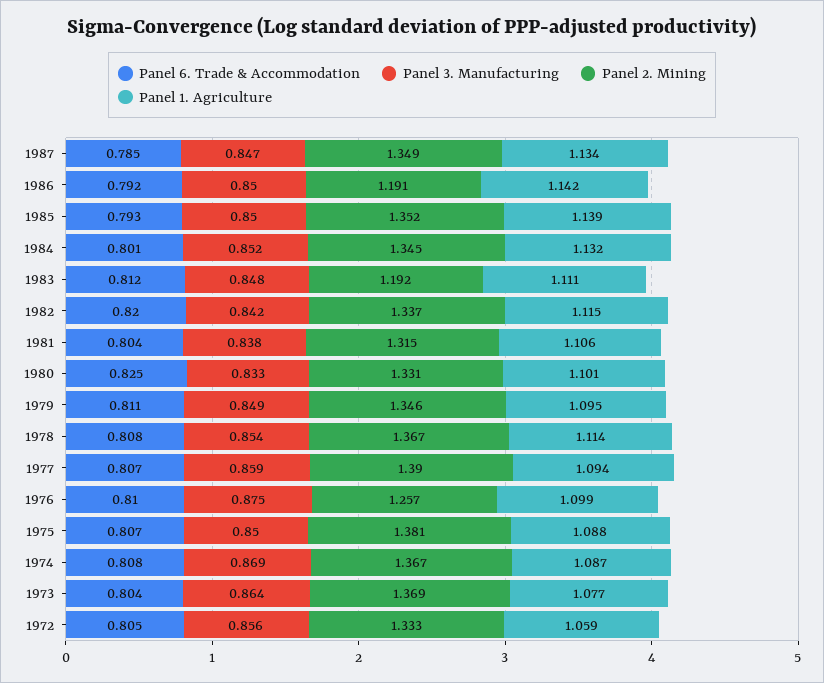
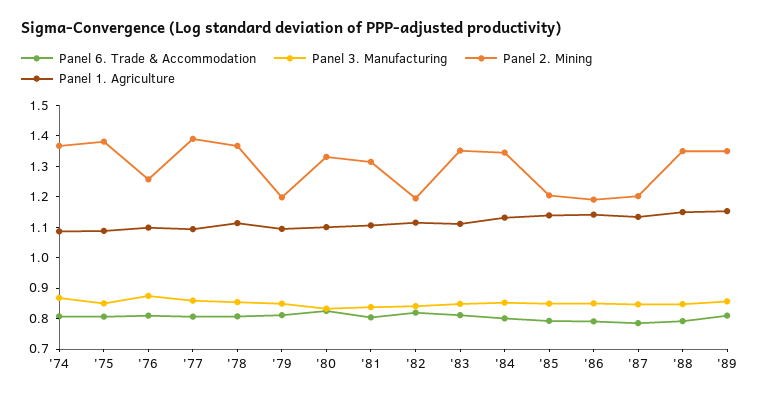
Panel 2. Mining, 1987: 1.349 -> 1.2
Panel 2. Mining, 1985: 1.352 -> 1.2
Panel 2. Mining, 1983: 1.192 -> 1.35
Panel 2. Mining, 1982: 1.337 -> 1.2
Panel 2. Mining, 1979: 1.346 -> 1.2
Panel 6. Trade & Accommodation, 1973: 0.804 -> none
Panel 3. Manufacturing, 1973: 0.864 -> none
Panel 2. Mining, 1973: 1.369 -> none
Panel 1. Agriculture, 1973: 1.077 -> none
Panel 6. Trade & Accommodation, 1972: 0.805 -> none
Panel 3. Manufacturing, 1972: 0.856 -> none
Panel 2. Mining, 1972: 1.333 -> none
Panel 1. Agriculture, 1972: 1.059 -> none
Panel 6. Trade & Accommodation, '88: none -> 0.8
Panel 3. Manufacturing, '88: none -> 0.85
Panel 2. Mining, '88: none -> 1.35
Panel 1. Agriculture, '88: none -> 1.15
Panel 6. Trade & Accommodation, '89: none -> 0.8
Panel 3. Manufacturing, '89: none -> 0.85
Panel 2. Mining, '89: none -> 1.35
Panel 1. Agriculture, '89: none -> 1.15

